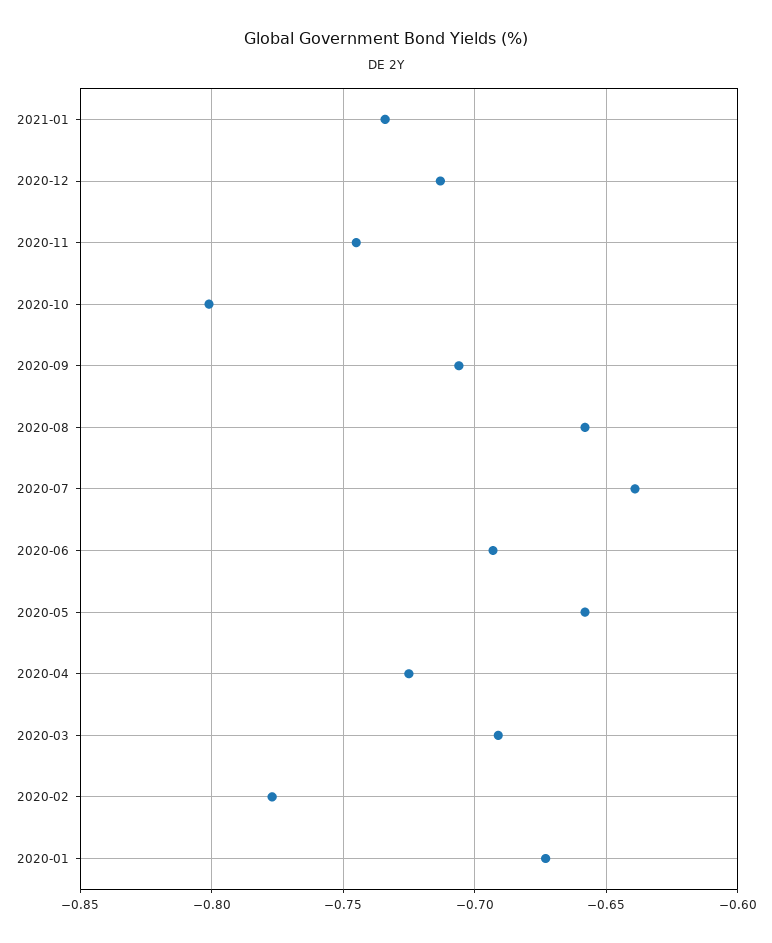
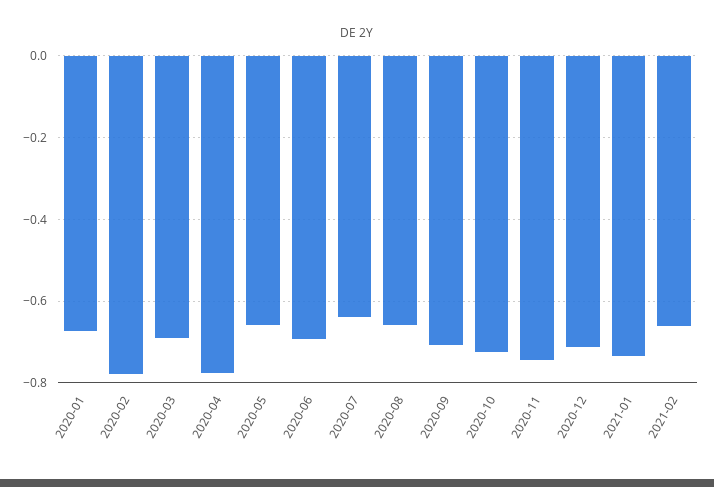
2020-10: -0.8 -> -0.72
2020-04: -0.725 -> -0.78
2021-02: none -> -0.66

